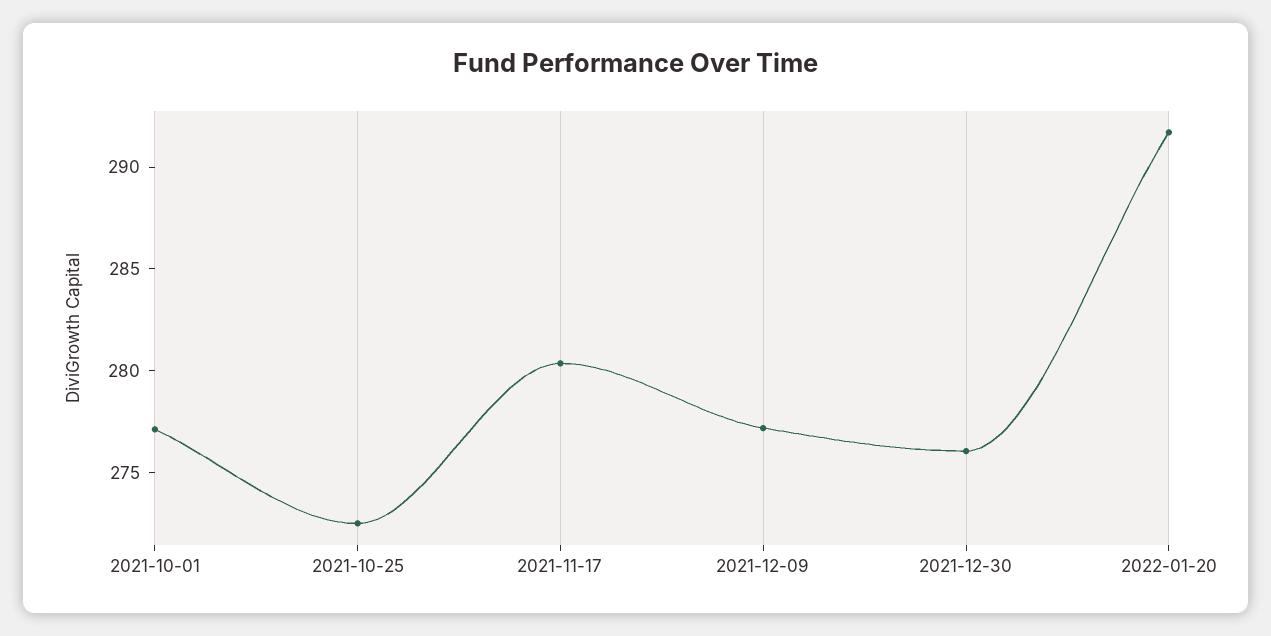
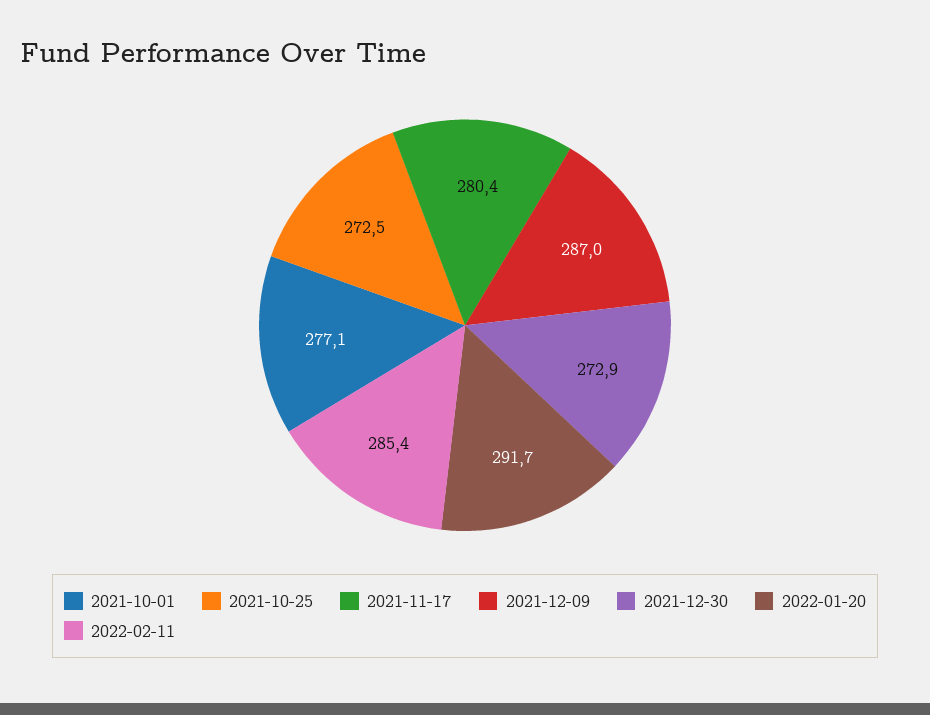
2021-12-09: 277 -> 287
2021-12-30: 276 -> 272.9
2022-02-11: none -> 285.4

